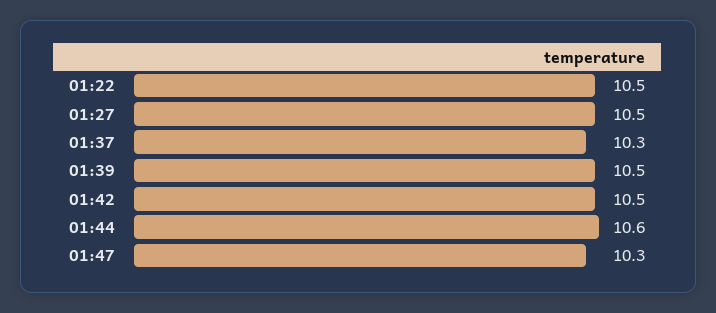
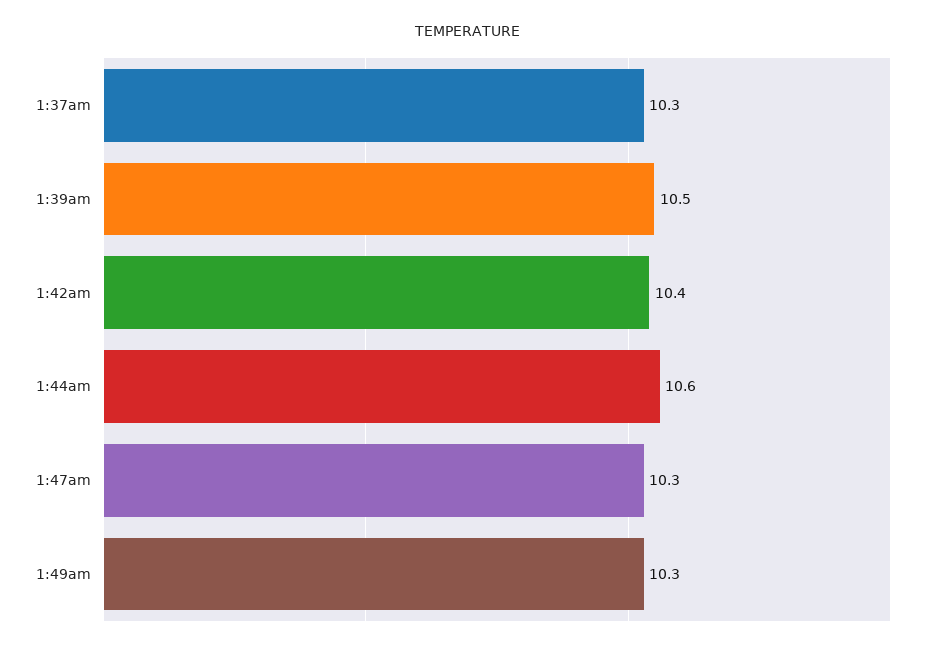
01:22: 10.5 -> none
01:27: 10.5 -> none
01:42: 10.5 -> 10.4
1:49am: none -> 10.3

